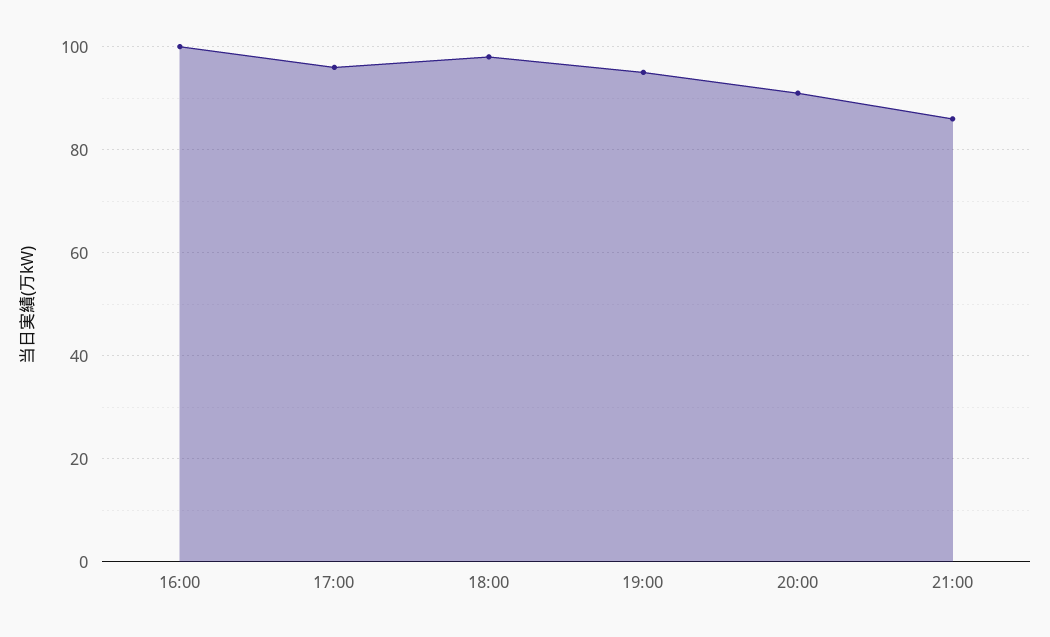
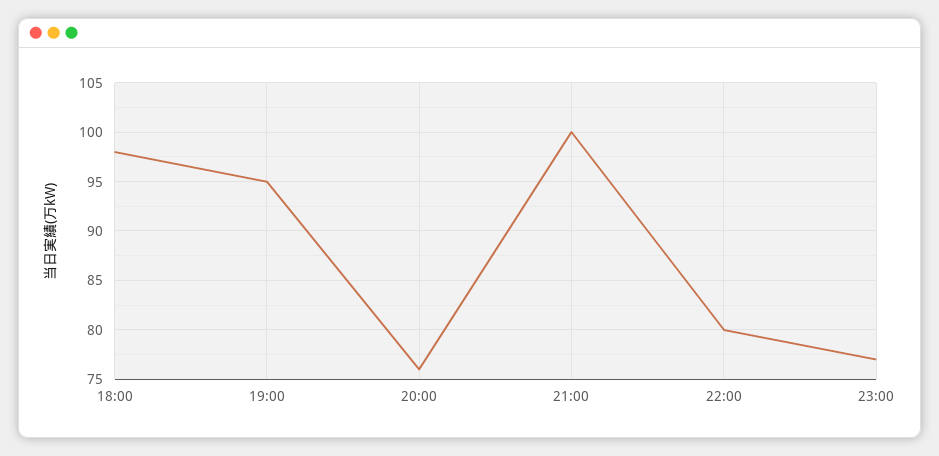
16:00: 100 -> none
17:00: 95 -> none
20:00: 90 -> 76
21:00: 85 -> 100
22:00: none -> 80
23:00: none -> 77

